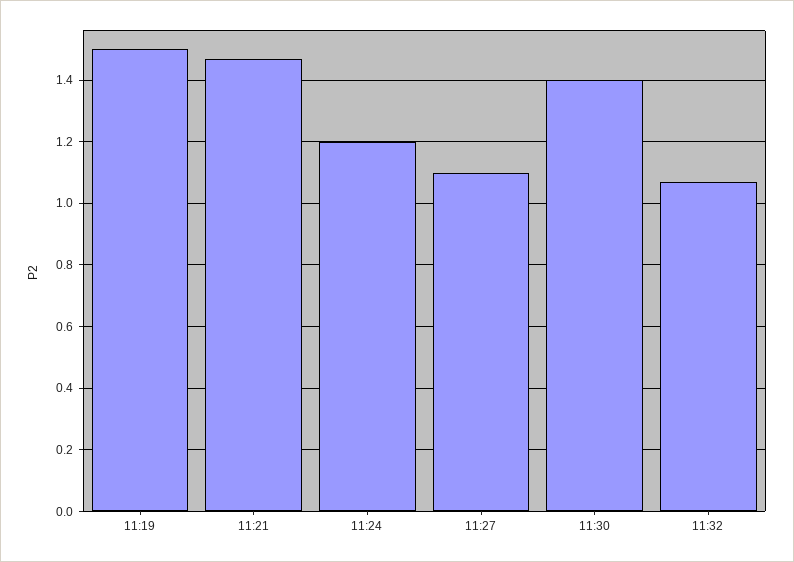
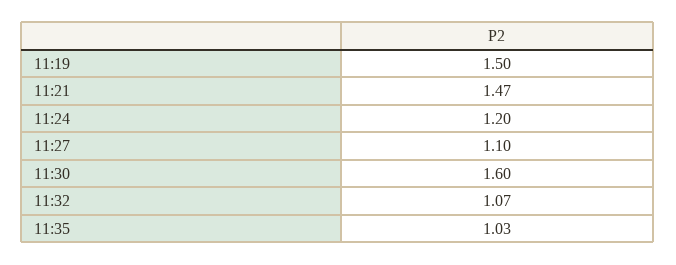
11:30: 1.4 -> 1.6
11:35: none -> 1.03

